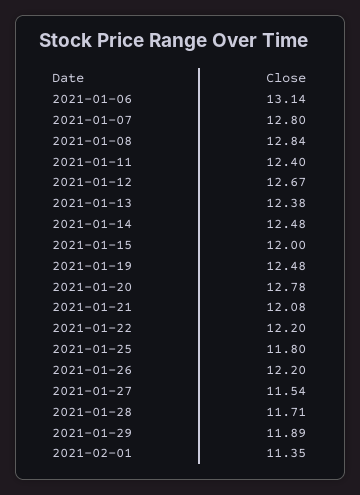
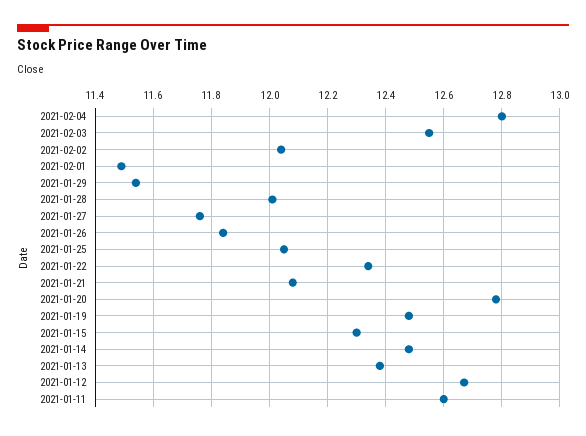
2021-01-06: 13.14 -> none
2021-01-07: 12.8 -> none
2021-01-08: 12.84 -> none
2021-01-11: 12.4 -> 12.6
2021-01-15: 12 -> 12.3
2021-01-22: 12.2 -> 12.35
2021-01-25: 11.8 -> 12.05
2021-01-26: 12.2 -> 11.85
2021-01-27: 11.54 -> 11.75
2021-01-28: 11.71 -> 12
2021-01-29: 11.89 -> 11.55
2021-02-01: 11.35 -> 11.5
2021-02-04: none -> 12.8
2021-02-03: none -> 12.55
2021-02-02: none -> 12.05

